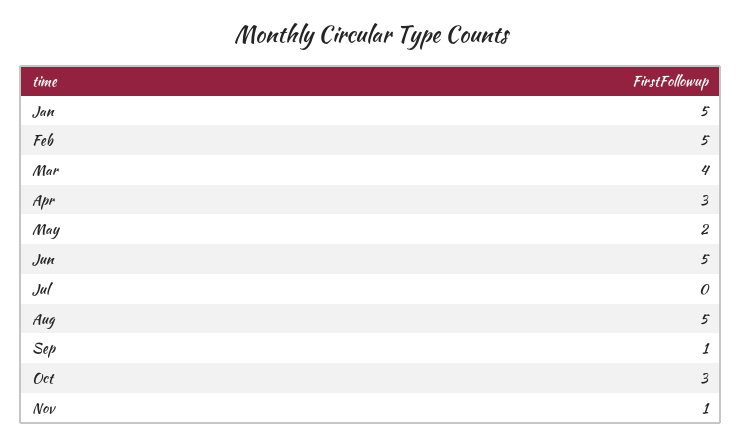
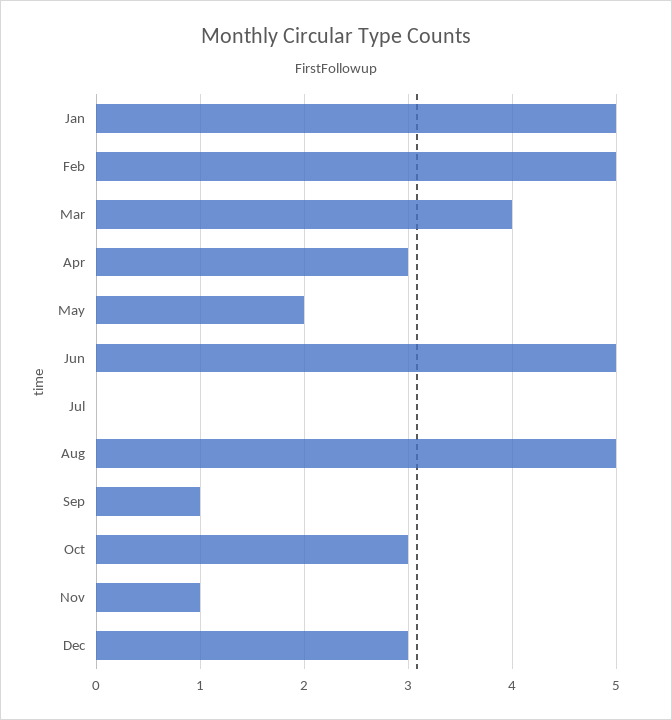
Dec: none -> 3

